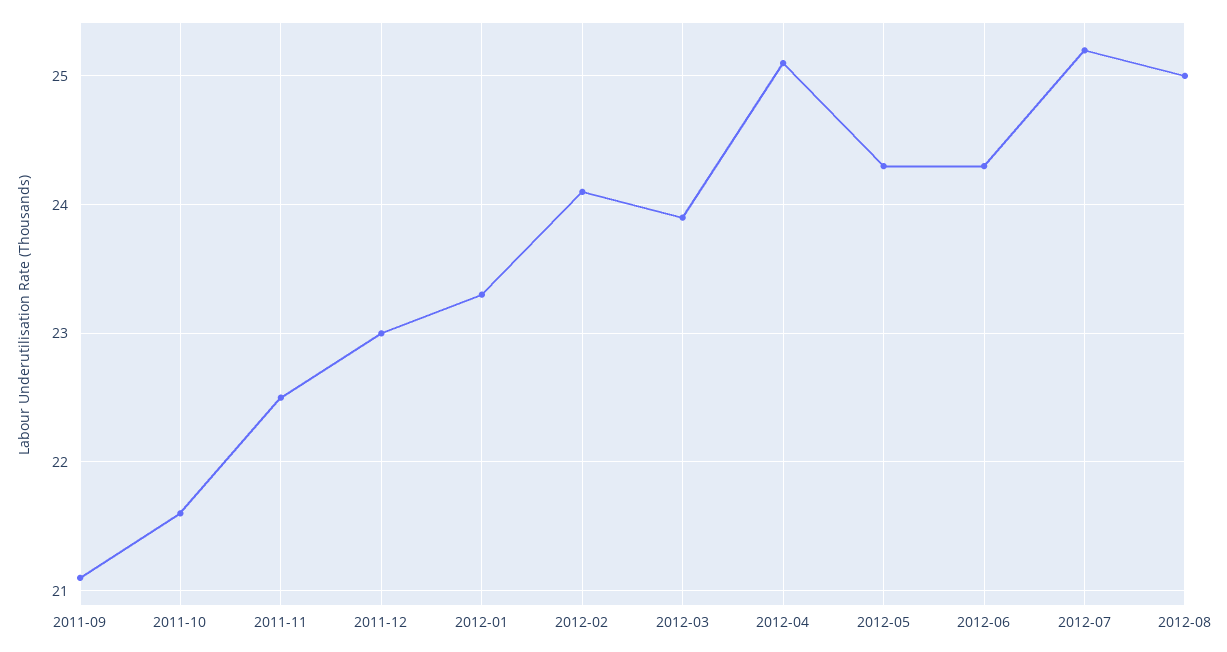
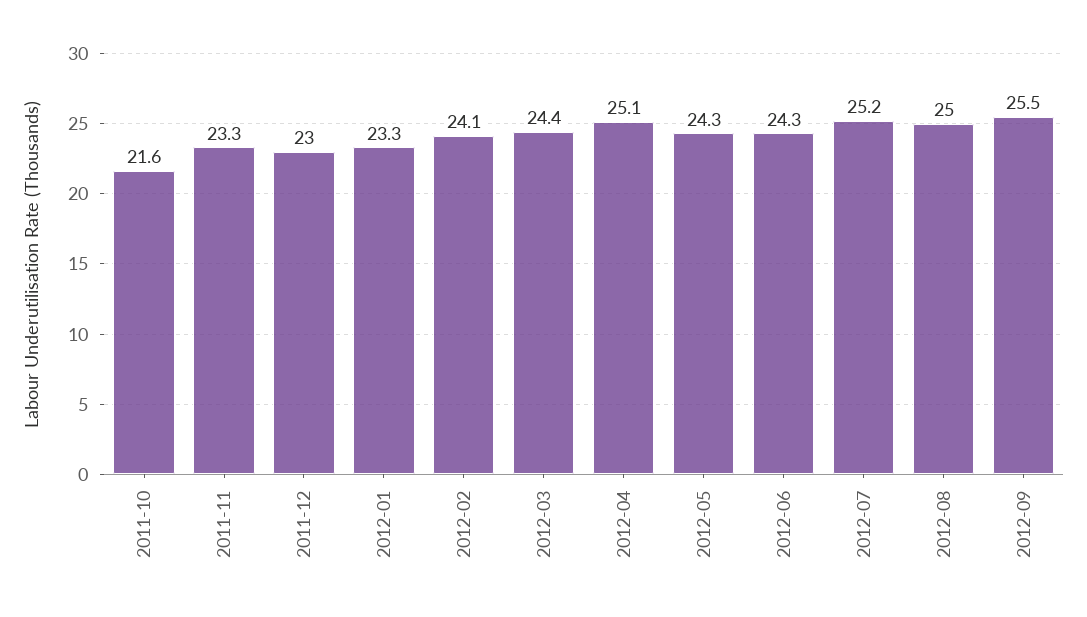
2011-09: 21.1 -> none
2011-11: 22.5 -> 23.3
2012-03: 23.9 -> 24.4
2012-09: none -> 25.5

